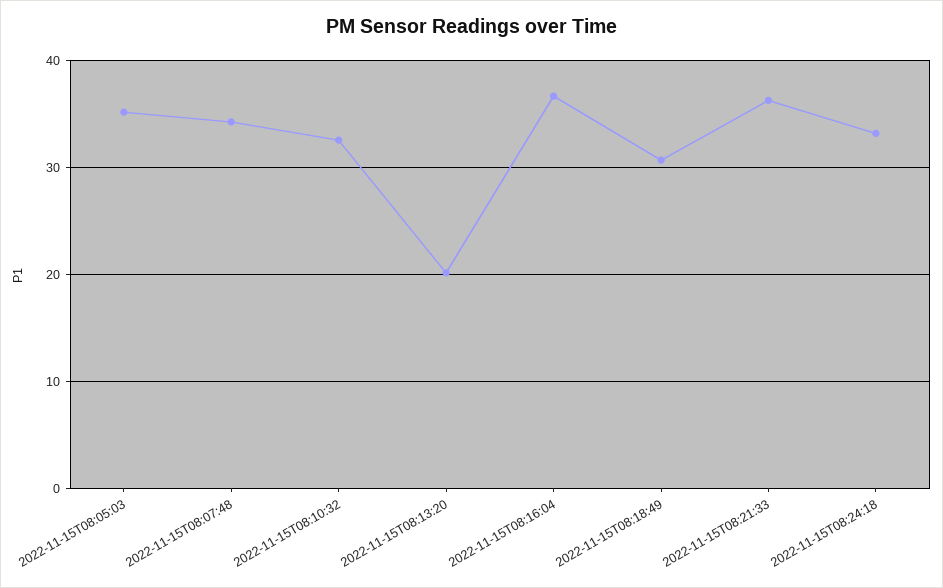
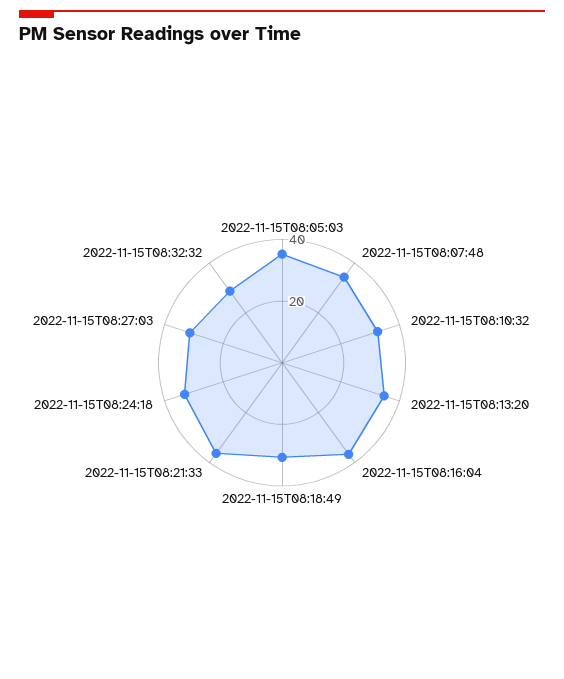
2022-11-15T08:13:20: 20 -> 35
2022-11-15T08:27:03: none -> 30
2022-11-15T08:32:32: none -> 30

